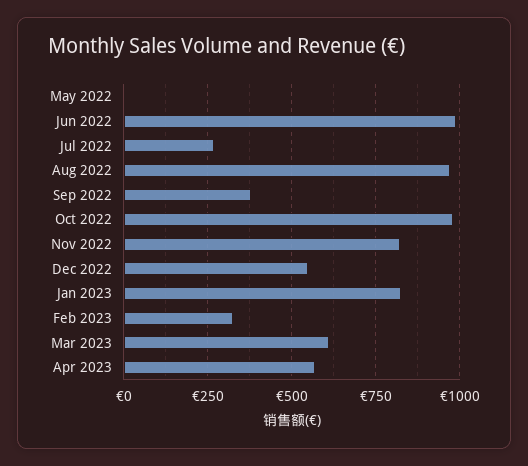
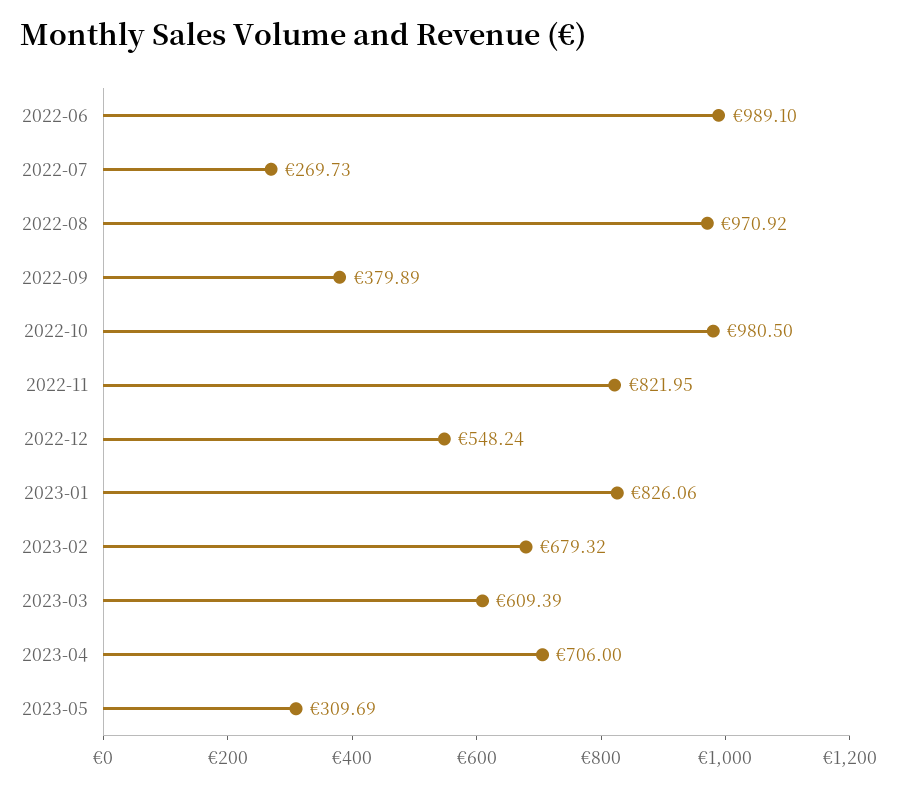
May 2022: 0 -> none
Feb 2023: 325 -> 679.32
Apr 2023: 575 -> 706
2023-05: none -> 309.69

